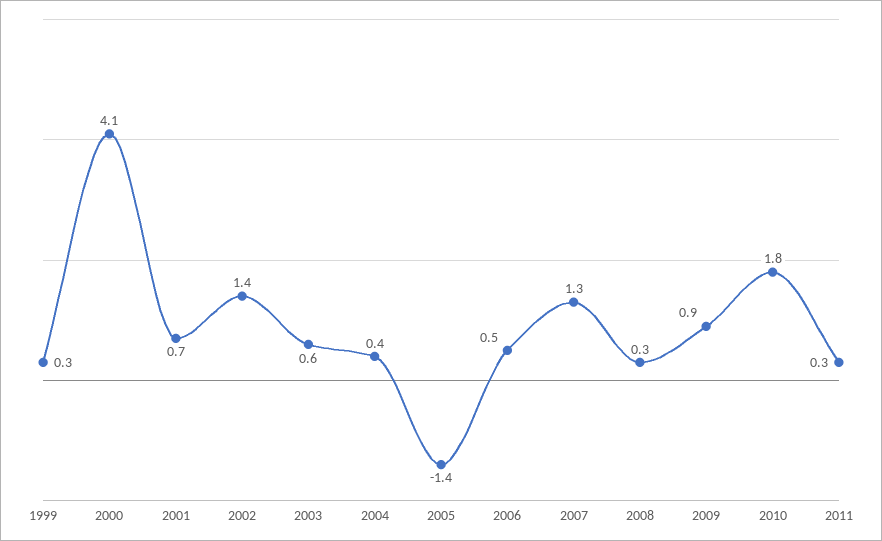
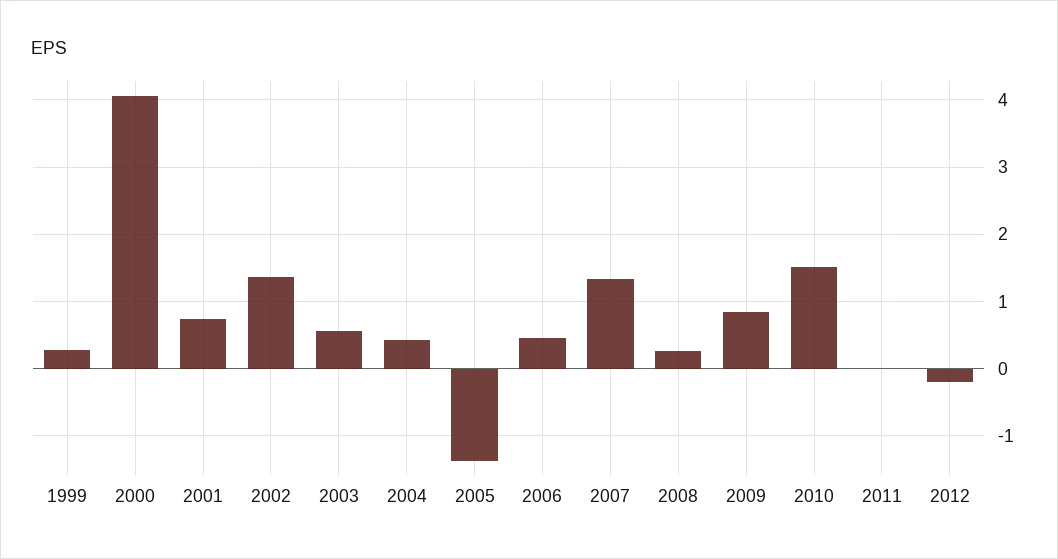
2010: 1.8 -> 1.5
2011: 0.3 -> 0
2012: none -> -0.2

